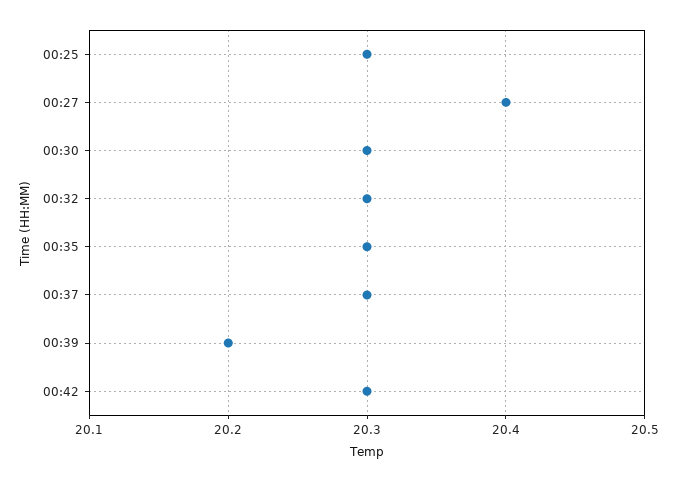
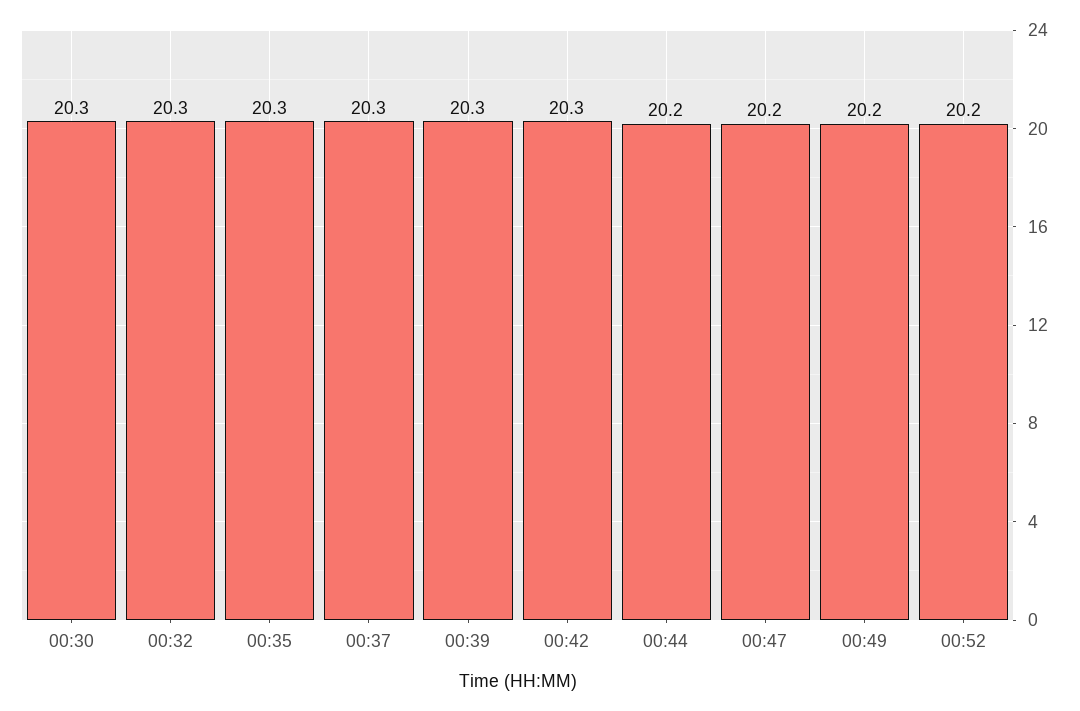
00:25: 20.3 -> none
00:27: 20.4 -> none
00:39: 20.2 -> 20.3
00:44: none -> 20.2
00:47: none -> 20.2
00:49: none -> 20.2
00:52: none -> 20.2

